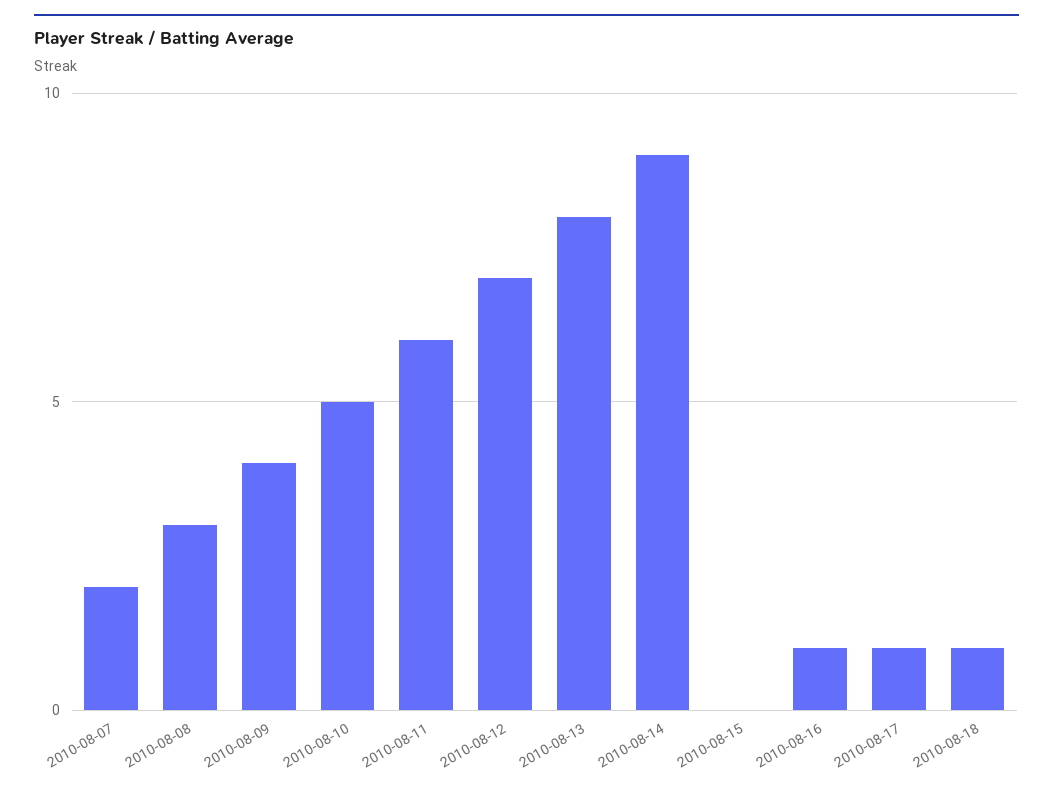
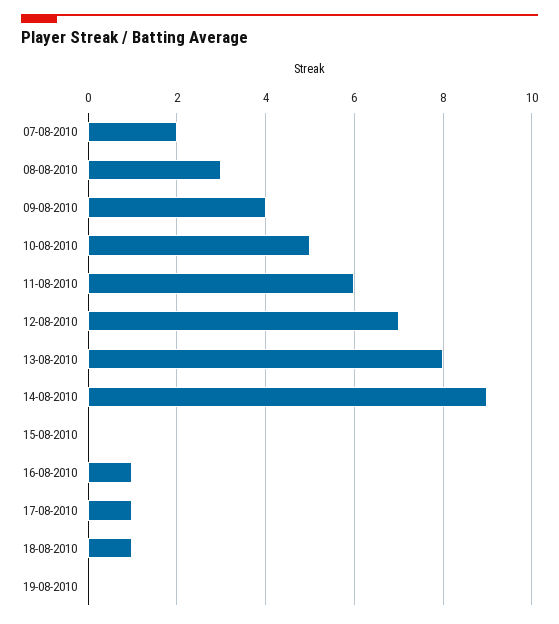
19-08-2010: none -> 0

